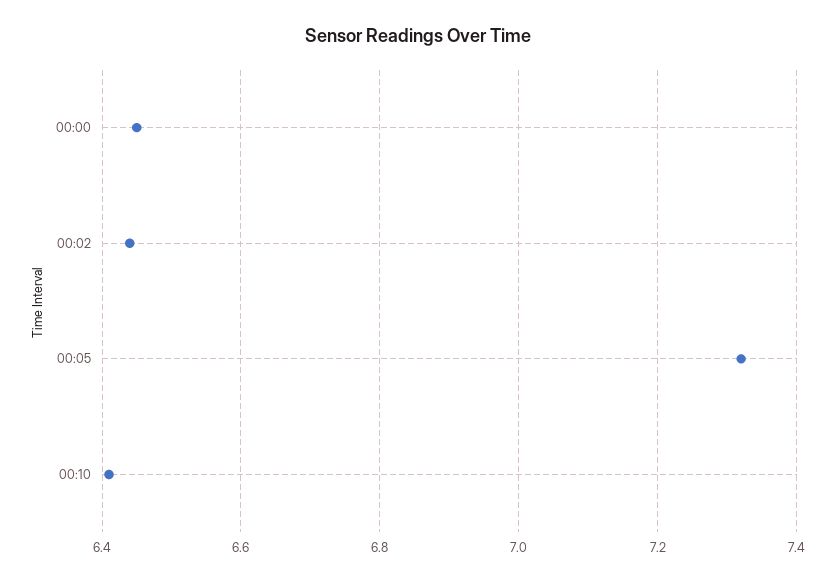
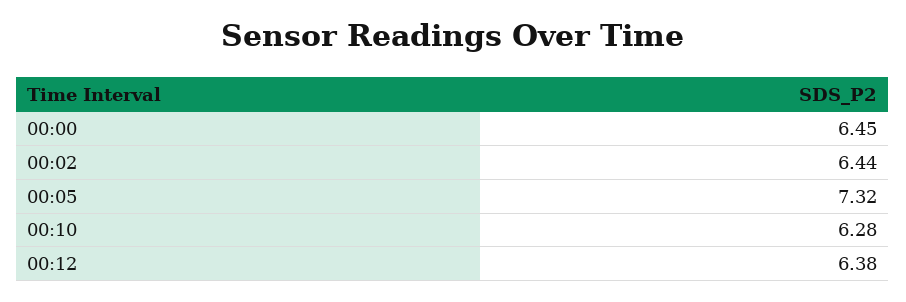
00:10: 6.4 -> 6.28
00:12: none -> 6.38

